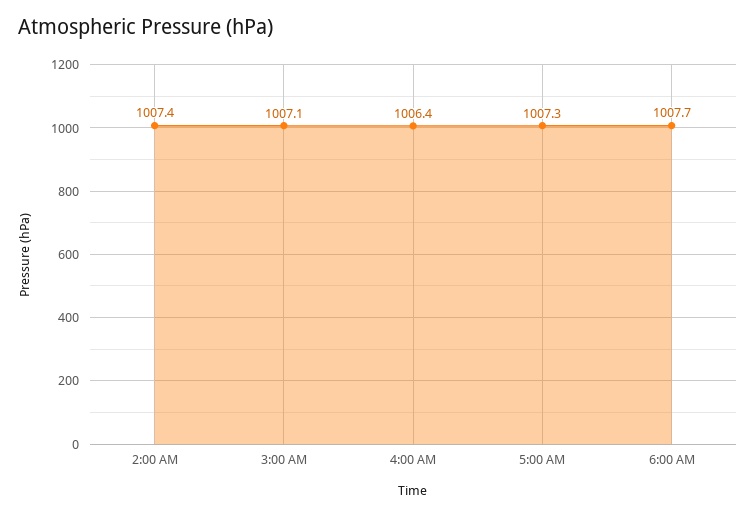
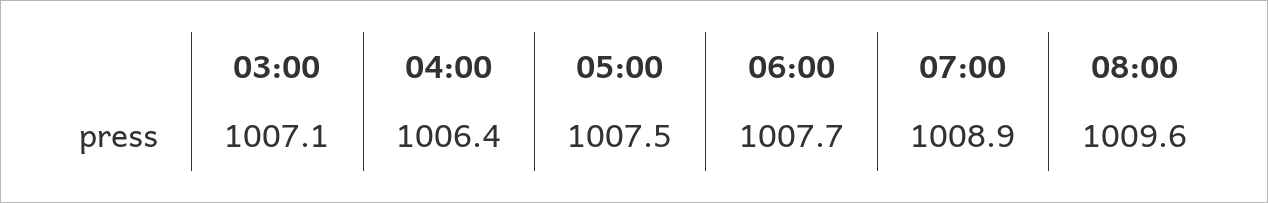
2:00 AM: 1007.4 -> none
5:00 AM: 1007.3 -> 1007.5
07:00: none -> 1008.9
08:00: none -> 1009.6

